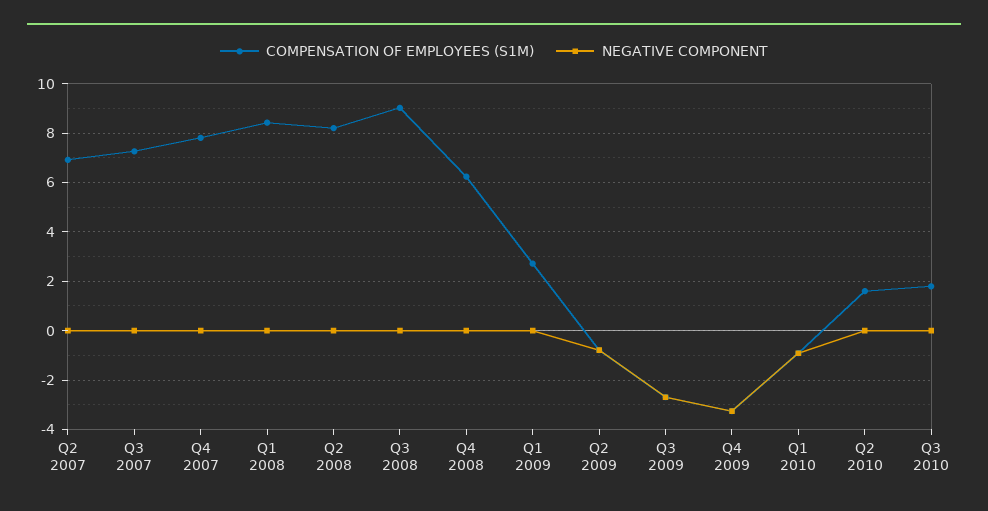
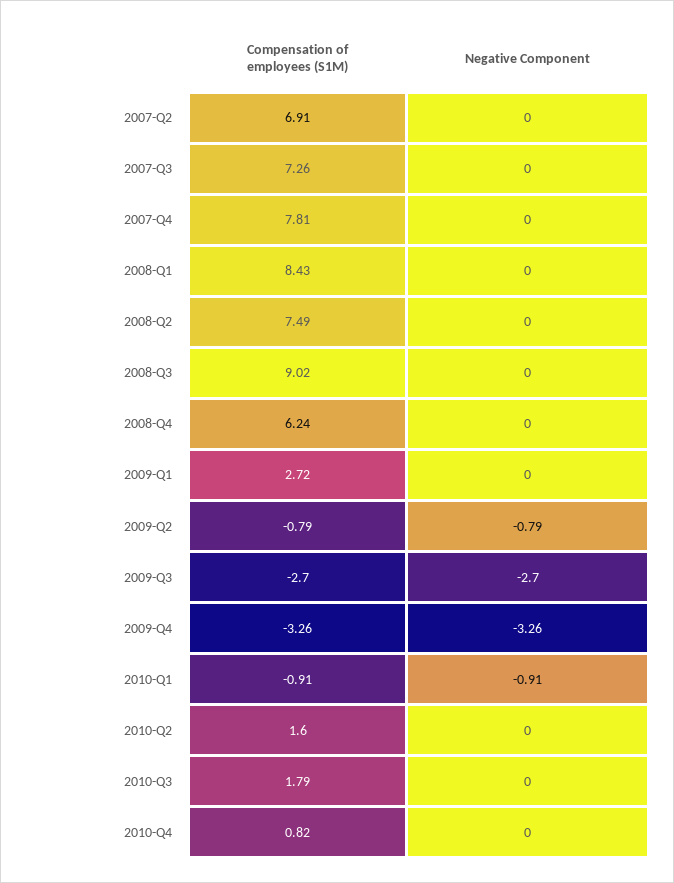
COMPENSATION OF EMPLOYEES (S1M), Q2 2008: 8.25 -> 7.49
COMPENSATION OF EMPLOYEES (S1M), 2010-Q4: none -> 0.82
NEGATIVE COMPONENT, 2010-Q4: none -> 0

